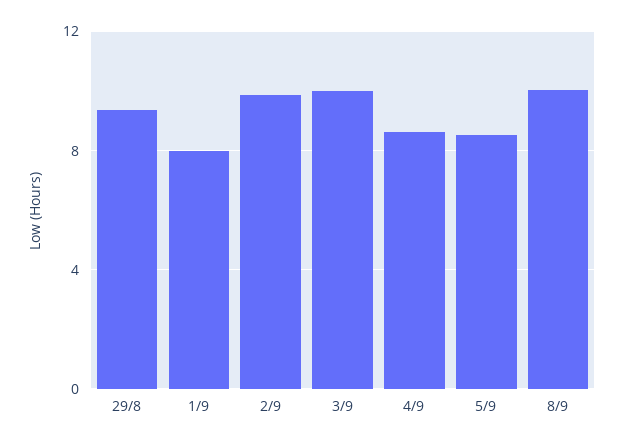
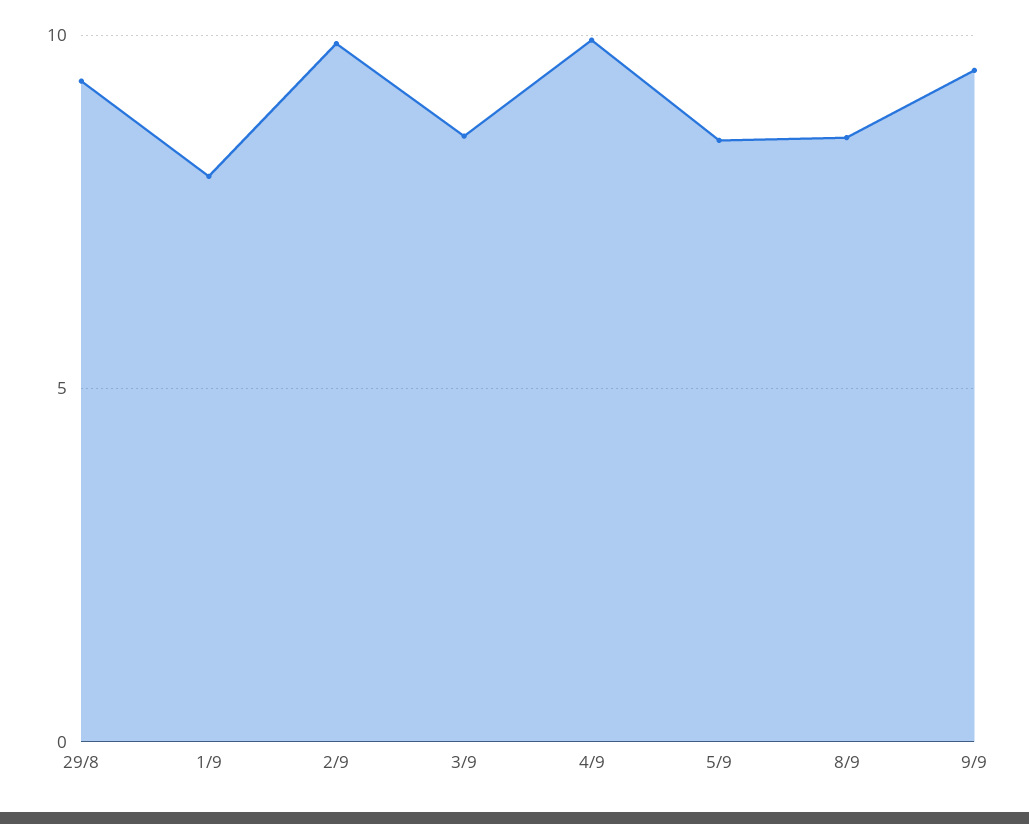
3/9: 10 -> 8.5
4/9: 8.5 -> 10
8/9: 10 -> 8.5
9/9: none -> 9.5

